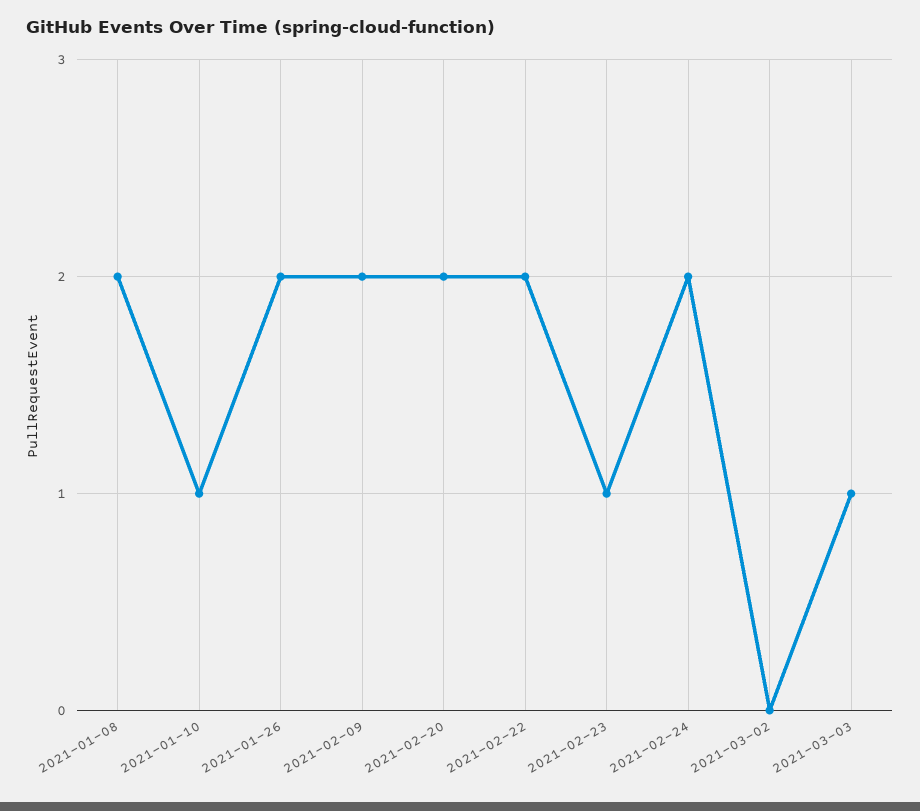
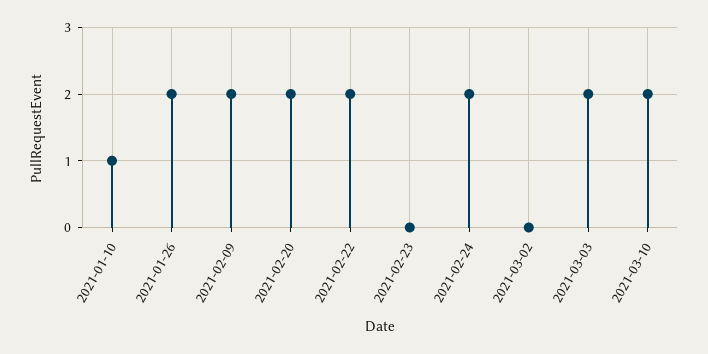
2021-01-08: 2 -> none
2021-02-23: 1 -> 0
2021-03-03: 1 -> 2
2021-03-10: none -> 2

